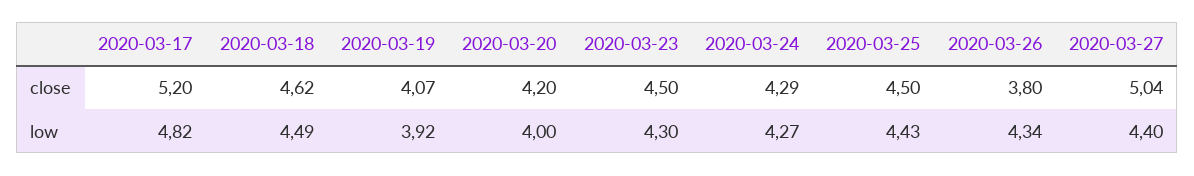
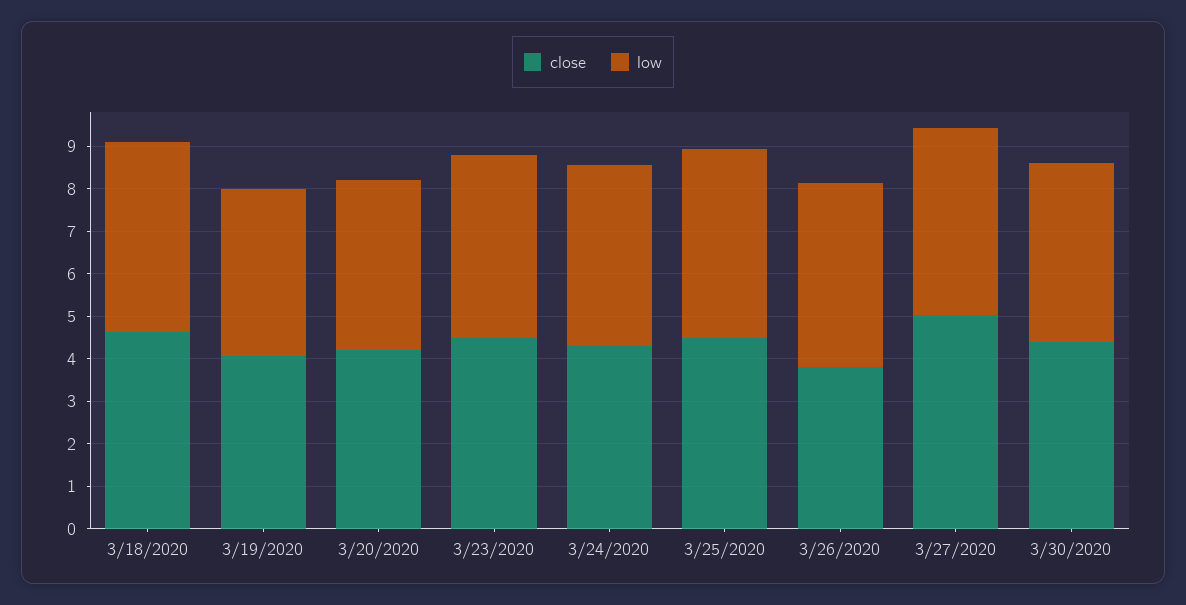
close, 2020-03-17: 5.2 -> none
low, 2020-03-17: 4.82 -> none
close, 3/30/2020: none -> 4.4
low, 3/30/2020: none -> 4.2

